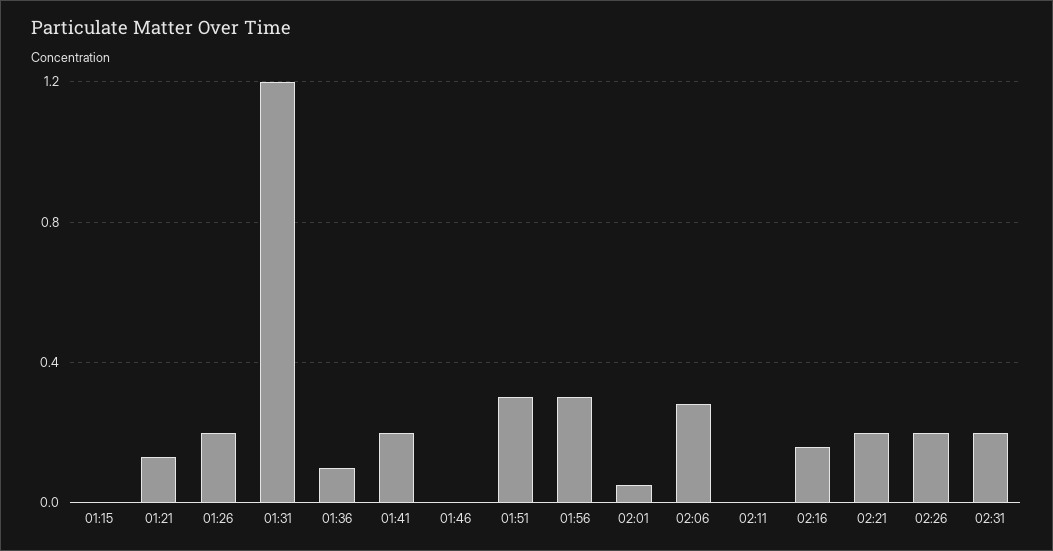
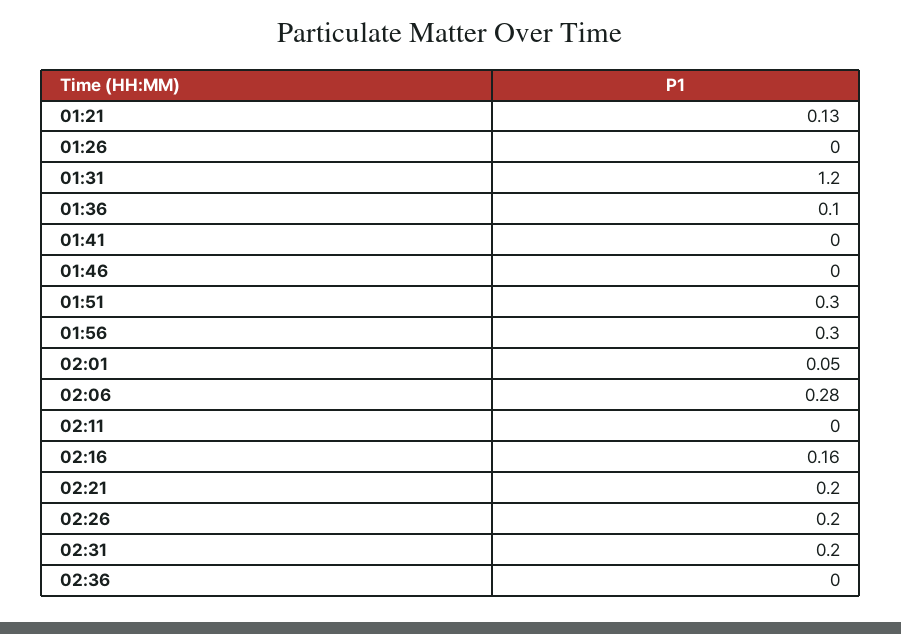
01:15: 0 -> none
01:26: 0.2 -> 0
01:41: 0.2 -> 0
02:36: none -> 0

